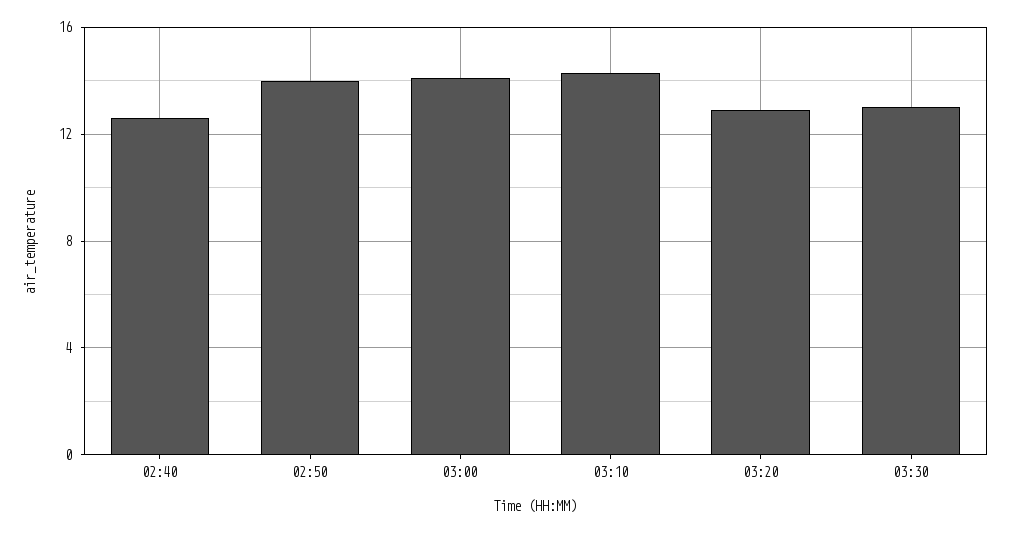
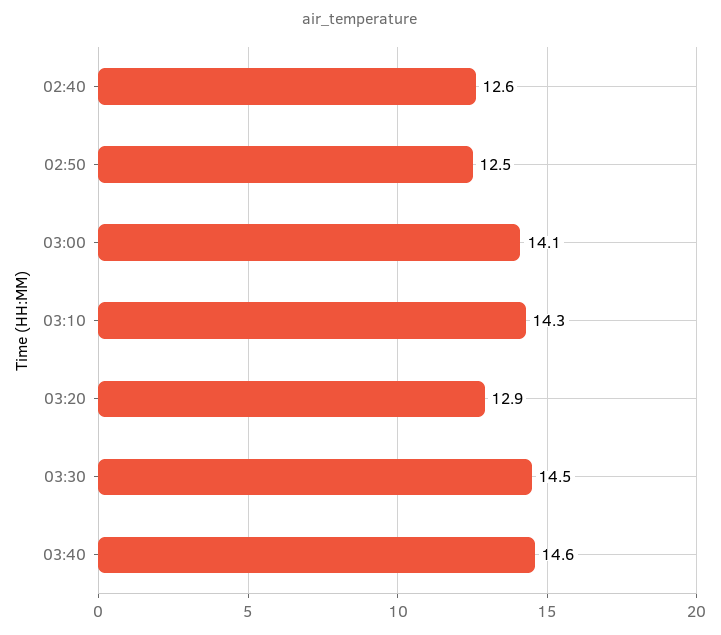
02:50: 14 -> 12.5
03:30: 13 -> 14.5
03:40: none -> 14.6

